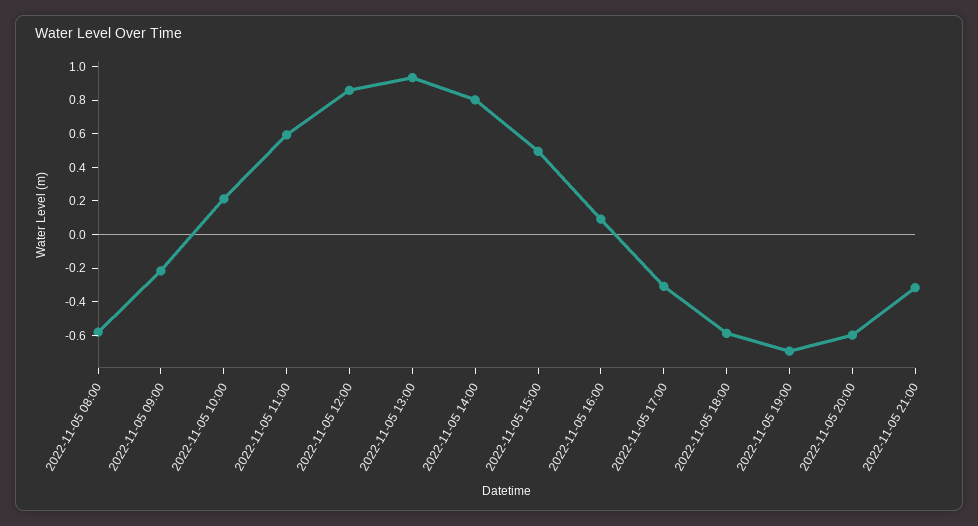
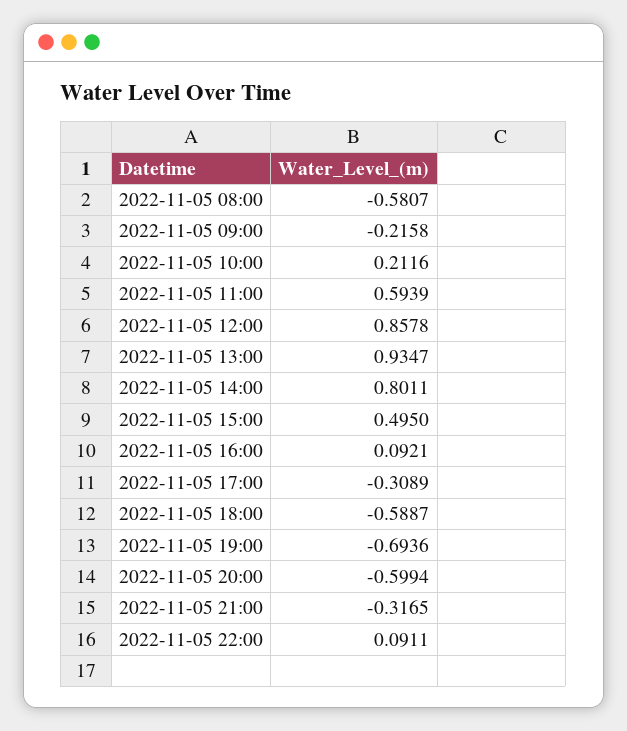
2022-11-05 22:00: none -> 0.0911

